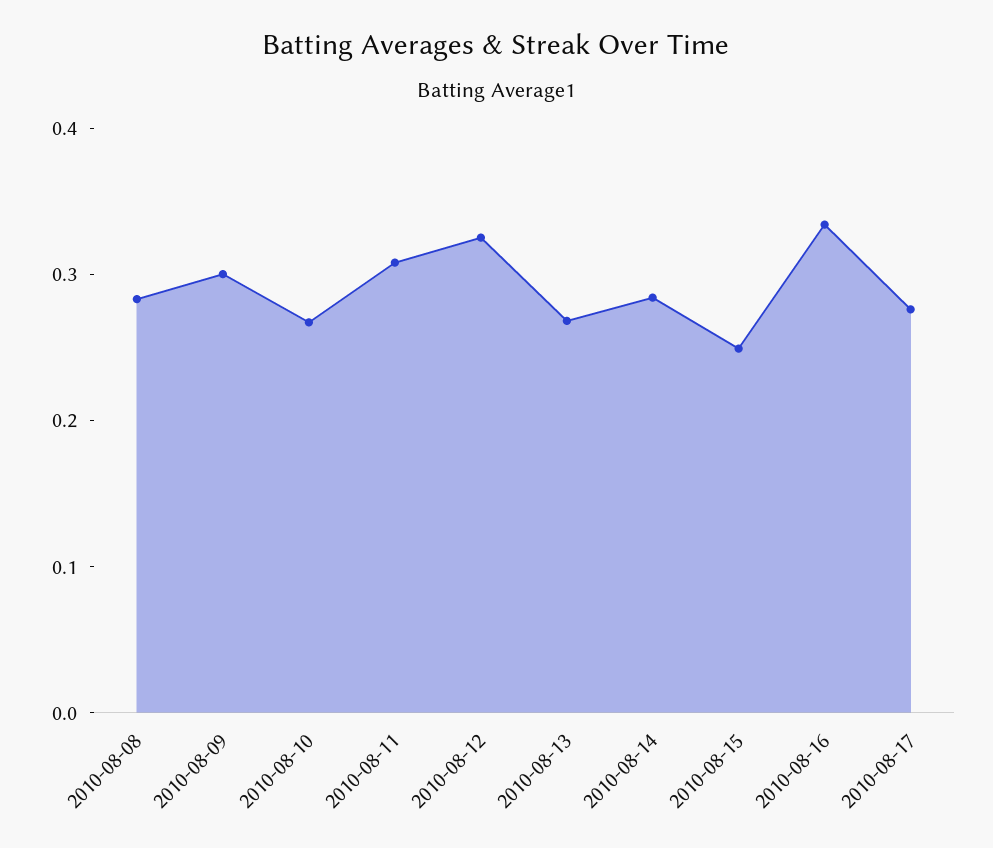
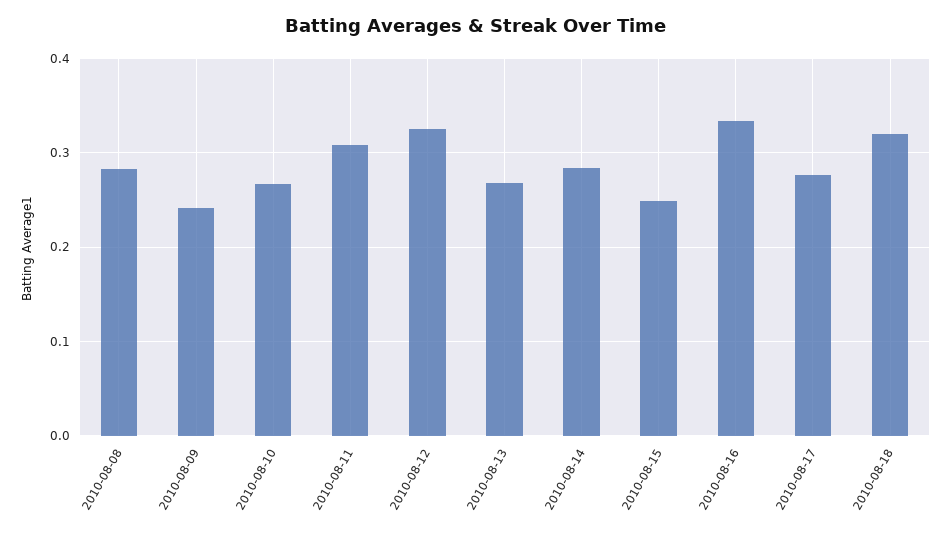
2010-08-09: 0.3 -> 0.24
2010-08-18: none -> 0.32

